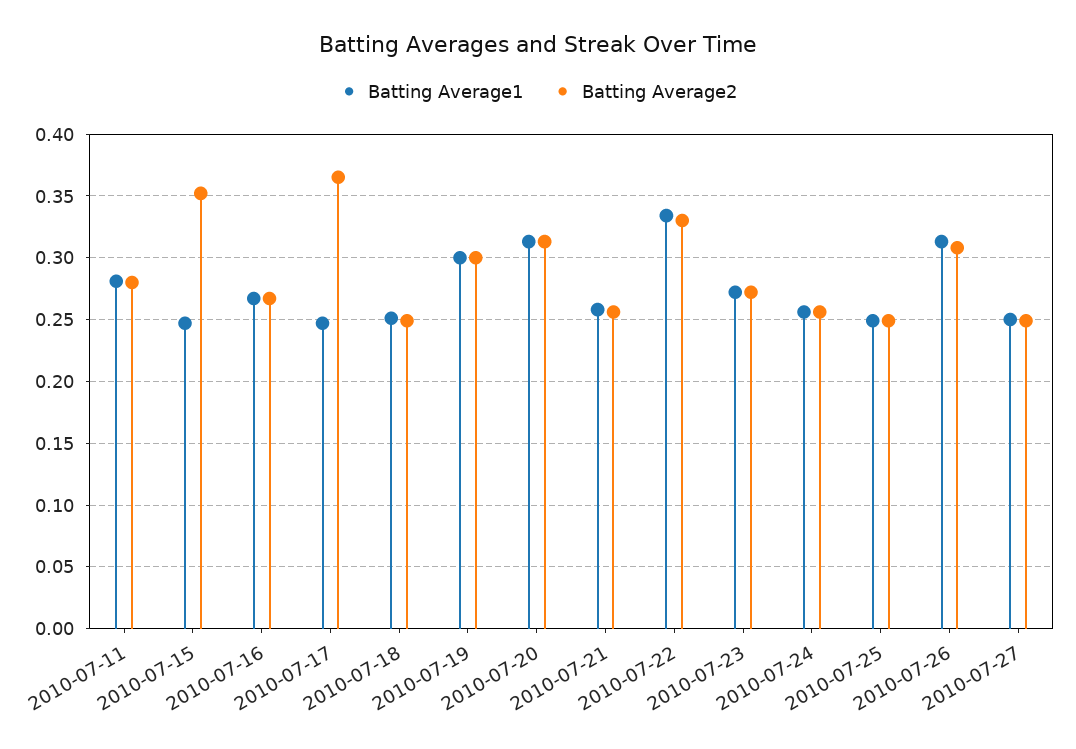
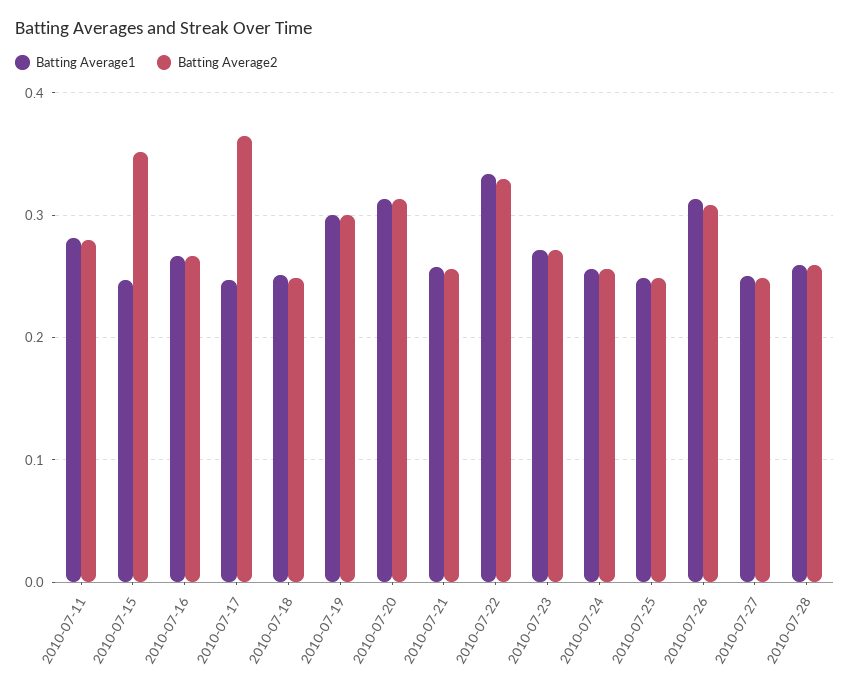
Batting Average1, 2010-07-28: none -> 0.26
Batting Average2, 2010-07-28: none -> 0.26

